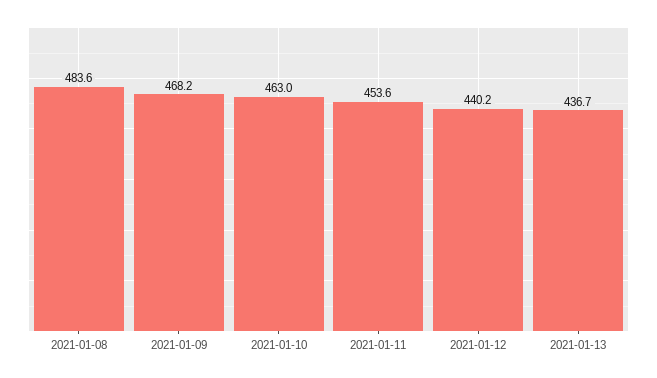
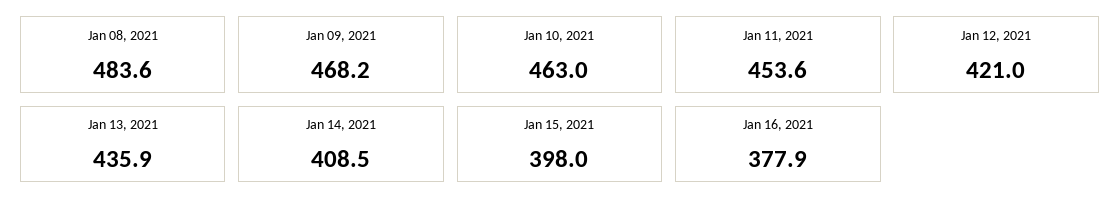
2021-01-12: 440.2 -> 421
2021-01-13: 436.7 -> 435.9
Jan 14, 2021: none -> 408.5
Jan 15, 2021: none -> 398
Jan 16, 2021: none -> 377.9

